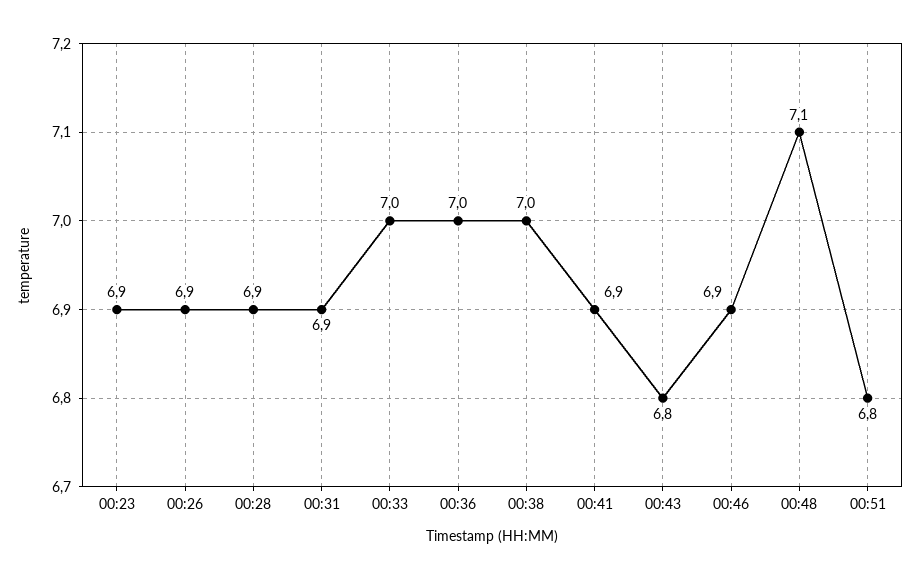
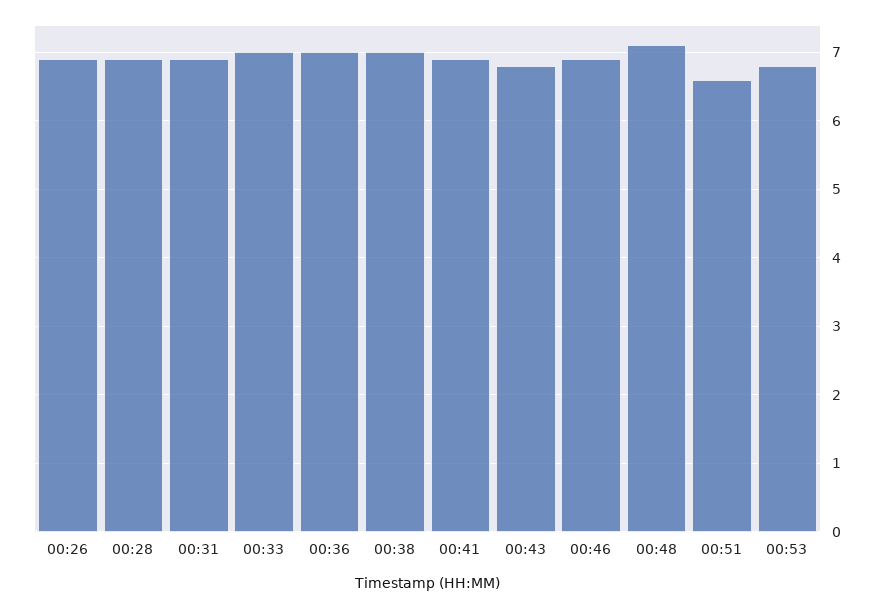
00:23: 6.9 -> none
00:51: 6.8 -> 6.6
00:53: none -> 6.8

